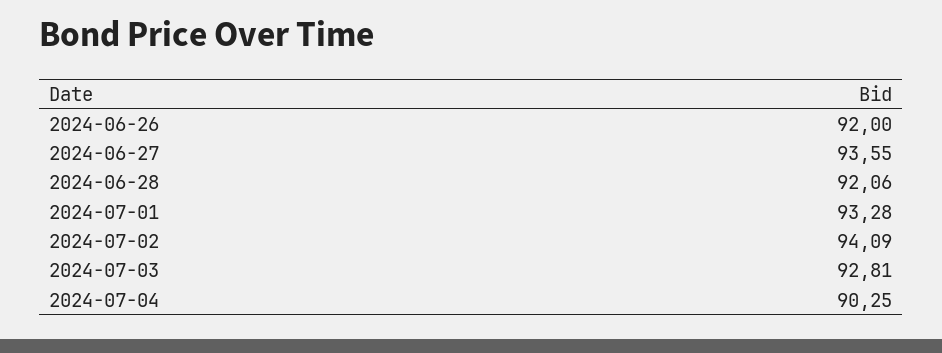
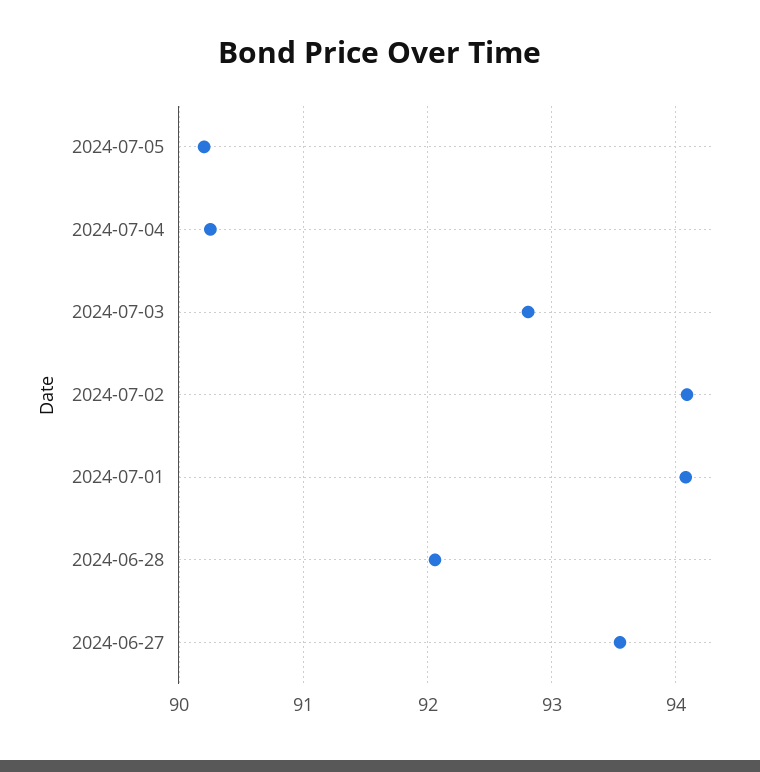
2024-06-26: 92 -> none
2024-07-01: 93.28 -> 94.1
2024-07-05: none -> 90.2

